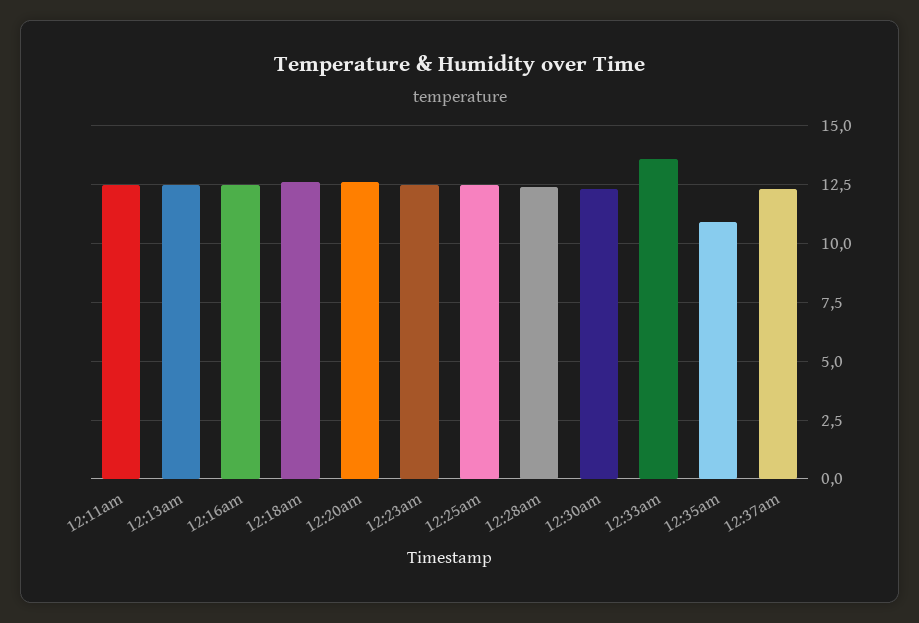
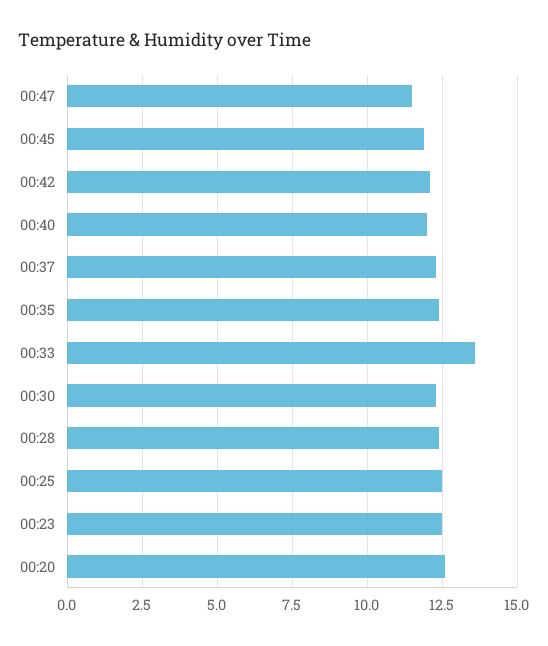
12:11am: 12.5 -> none
12:13am: 12.5 -> none
12:16am: 12.5 -> none
12:18am: 12.5 -> none
12:35am: 11 -> 12.5
00:47: none -> 11.5
00:45: none -> 12
00:42: none -> 12
00:40: none -> 12

